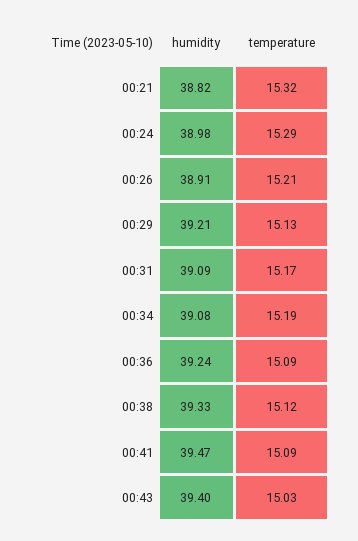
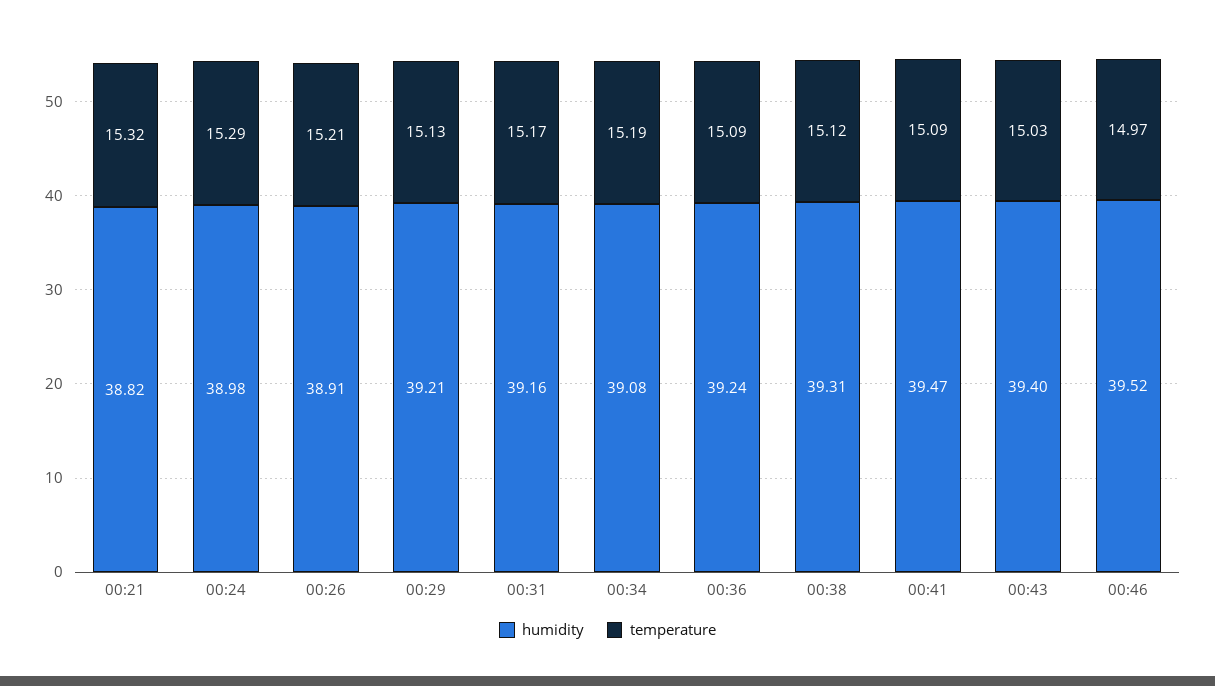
humidity, 00:31: 39.09 -> 39.16
humidity, 00:38: 39.33 -> 39.31
humidity, 00:46: none -> 39.52
temperature, 00:46: none -> 14.97

